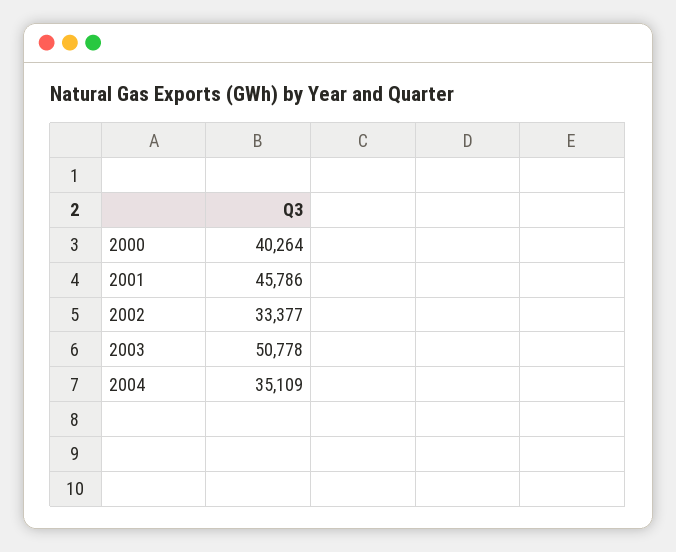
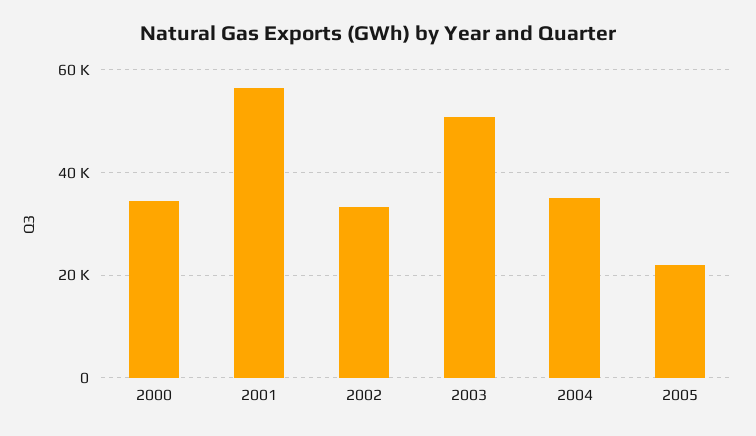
2000: 40264 -> 34000
2001: 45786 -> 56000
2005: none -> 22000

